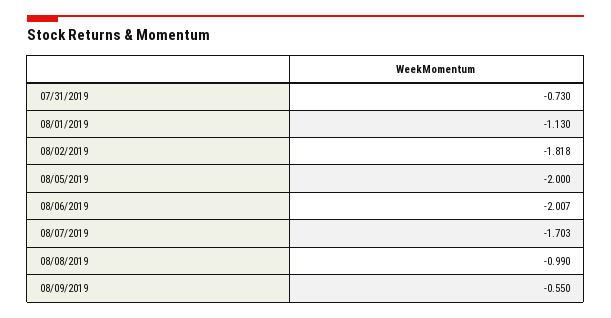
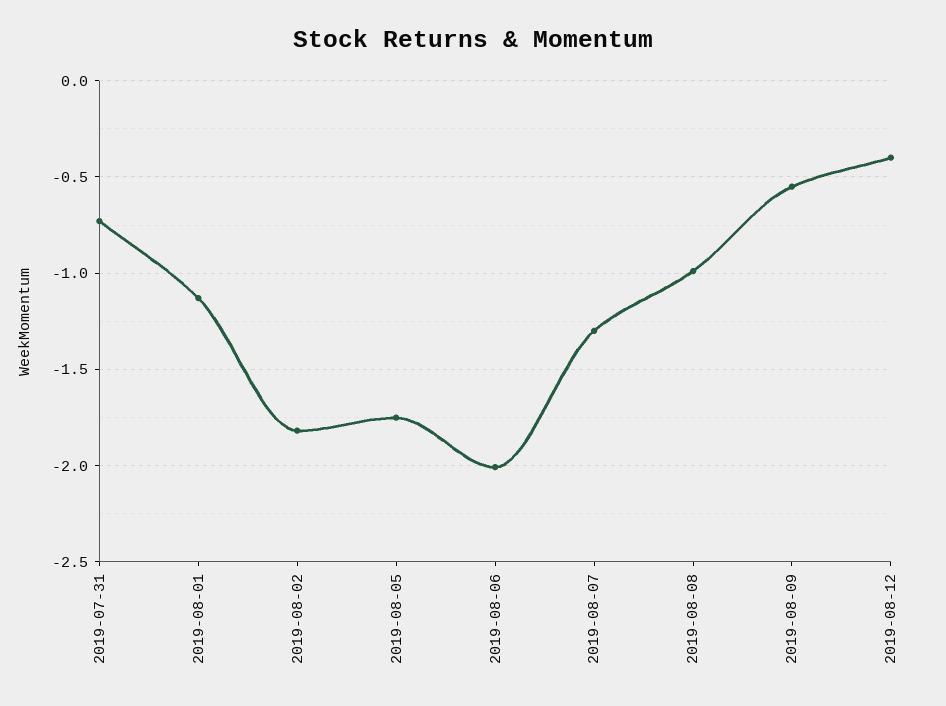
08/05/2019: -2 -> -1.75
08/07/2019: -1.703 -> -1.3
2019-08-12: none -> -0.4

